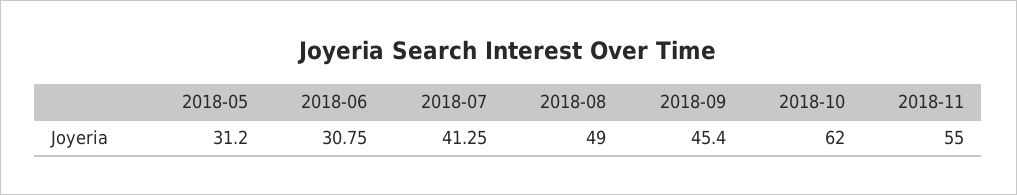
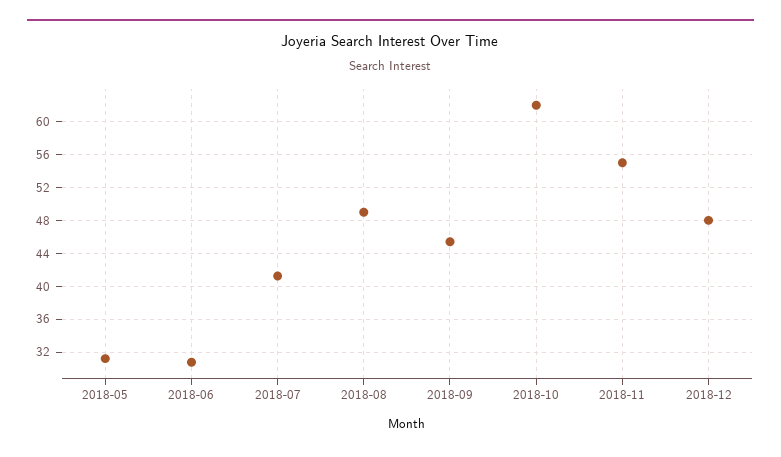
2018-12: none -> 48

